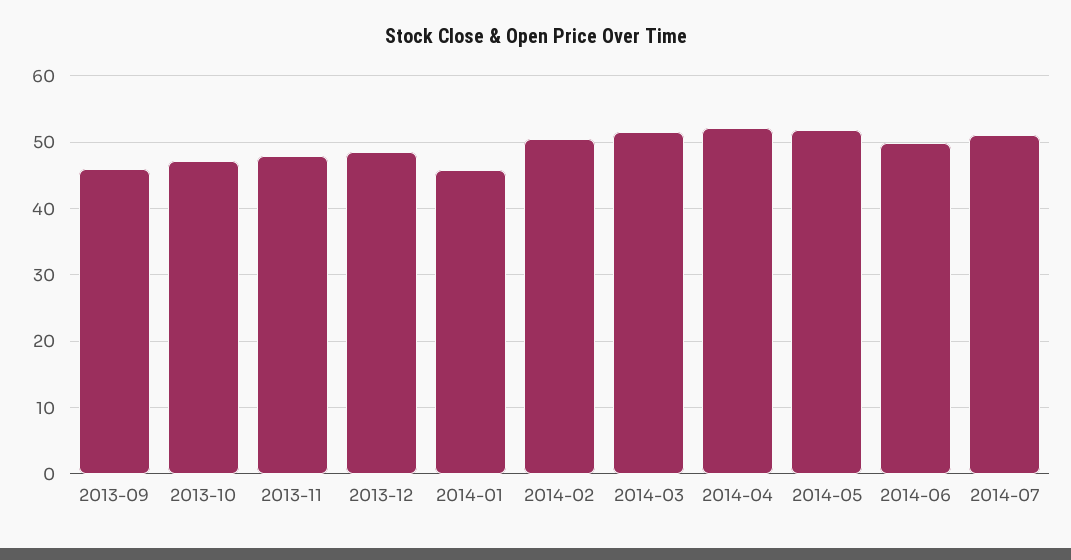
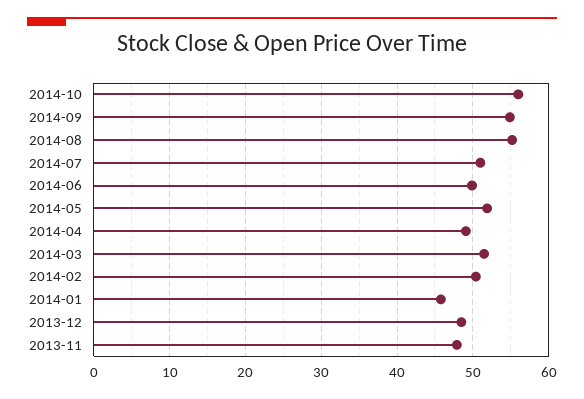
2013-09: 46 -> none
2013-10: 47 -> none
2014-04: 52 -> 49
2014-10: none -> 56
2014-09: none -> 55
2014-08: none -> 55

